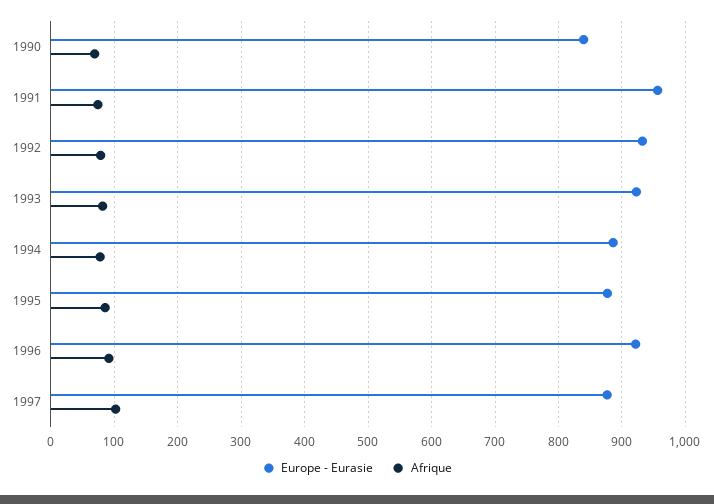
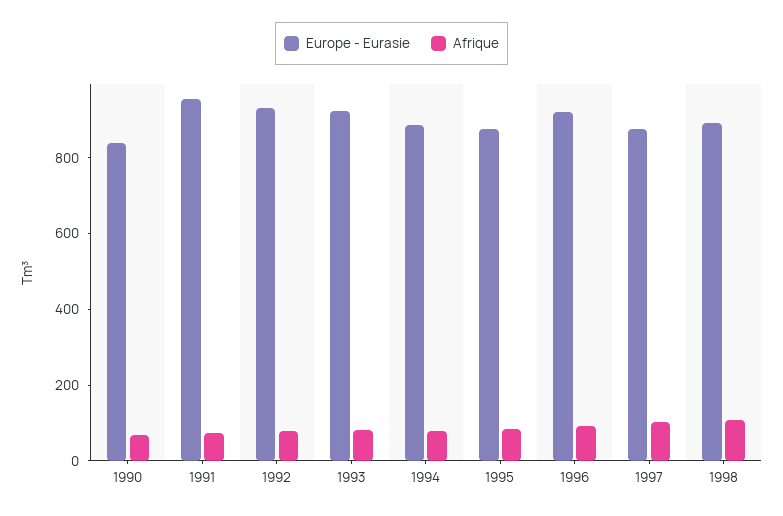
Europe - Eurasie, 1998: none -> 900
Afrique, 1998: none -> 100

